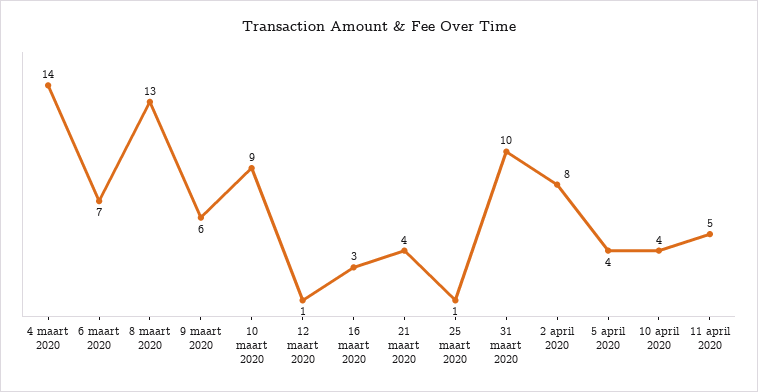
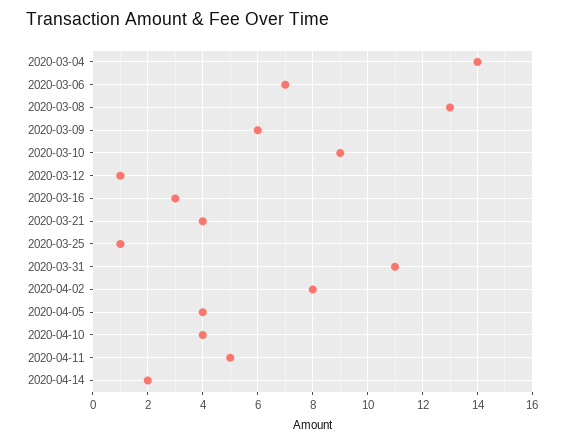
31 maart 2020: 10 -> 11
2020-04-14: none -> 2

